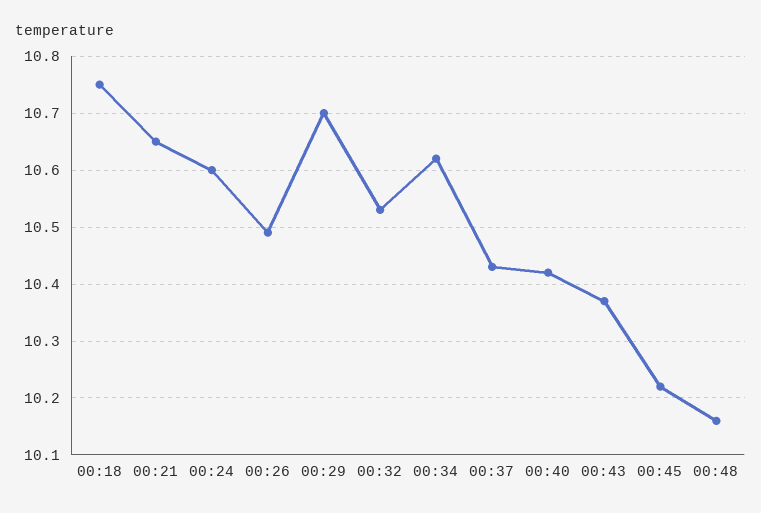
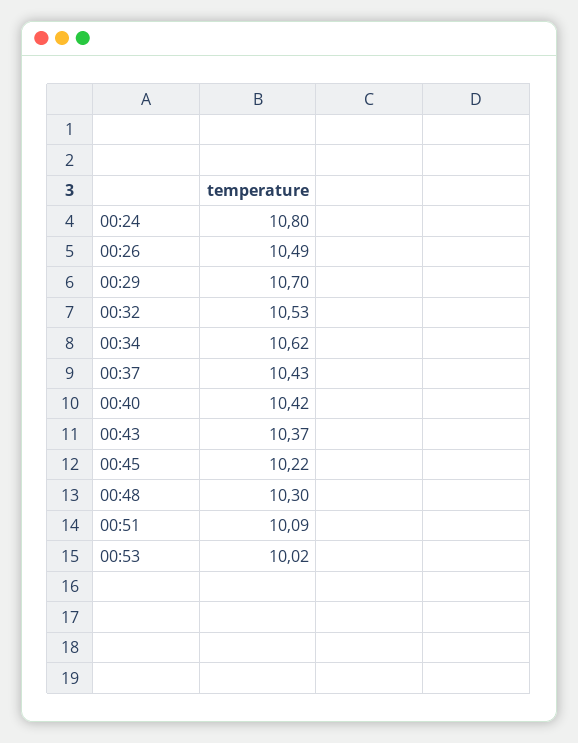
00:18: 10.75 -> none
00:21: 10.65 -> none
00:24: 10.6 -> 10.8
00:48: 10.15 -> 10.3
00:51: none -> 10.09
00:53: none -> 10.02

